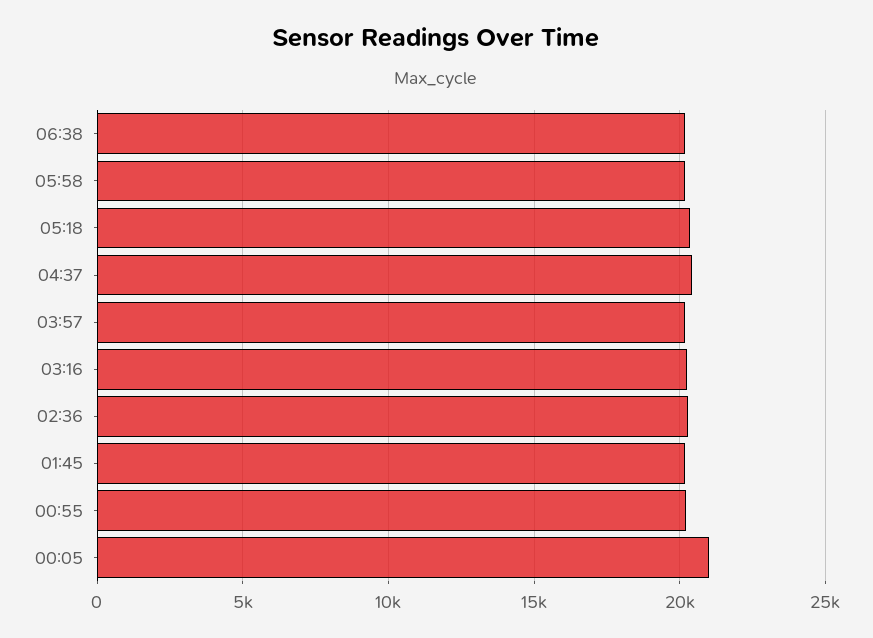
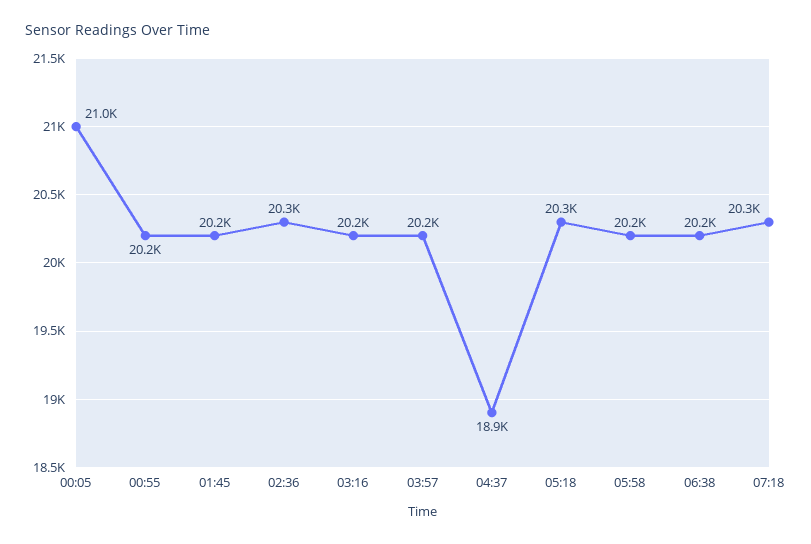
04:37: 20500 -> 18900
07:18: none -> 20300

